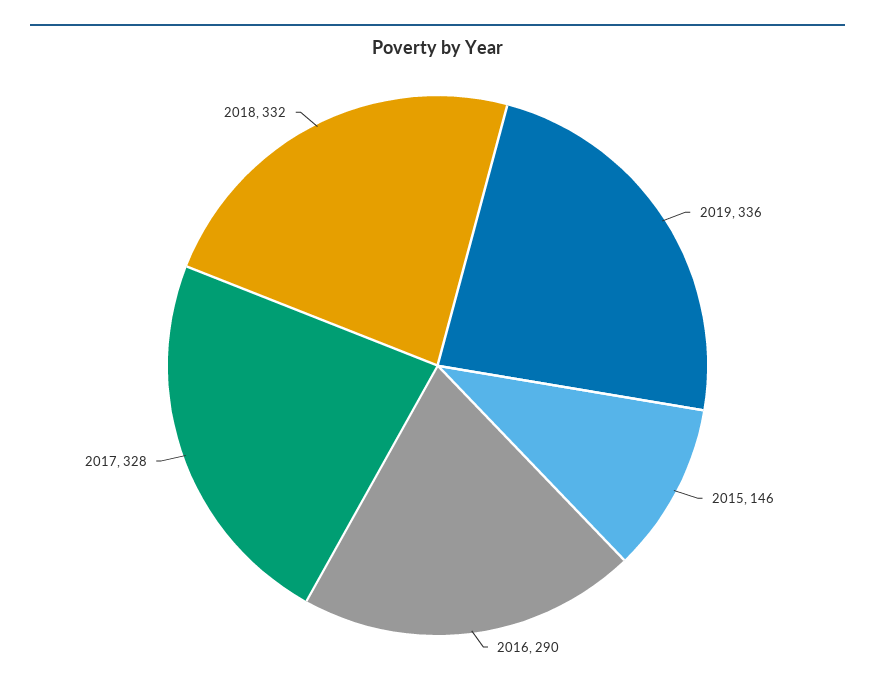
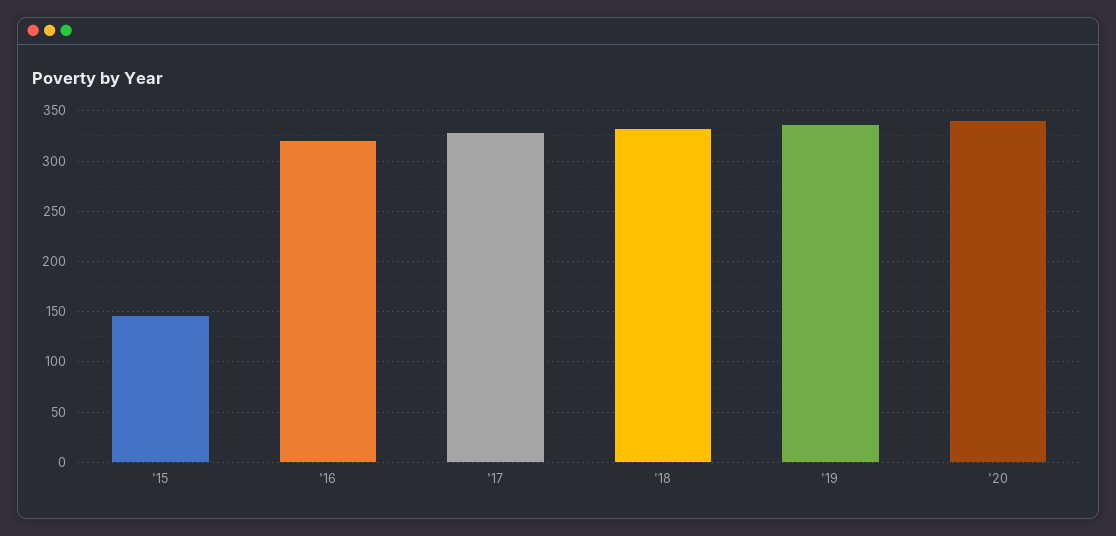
2016: 290 -> 320
'20: none -> 340

